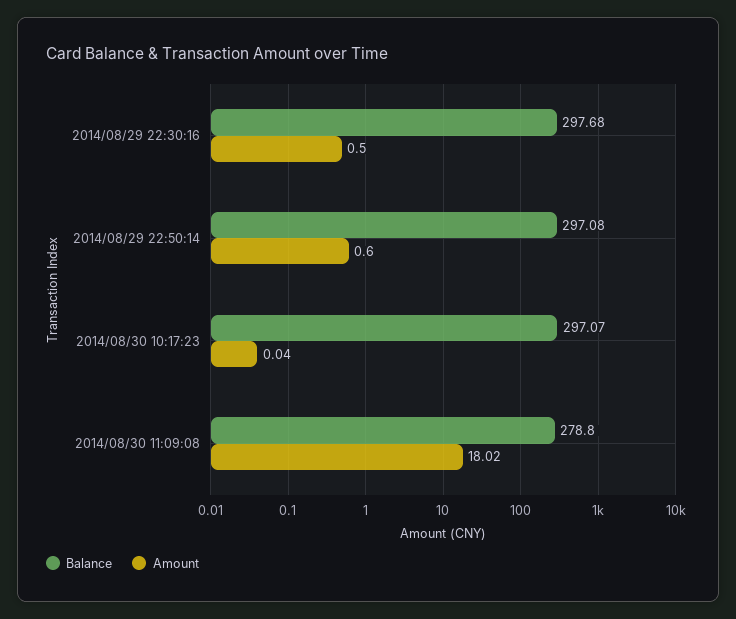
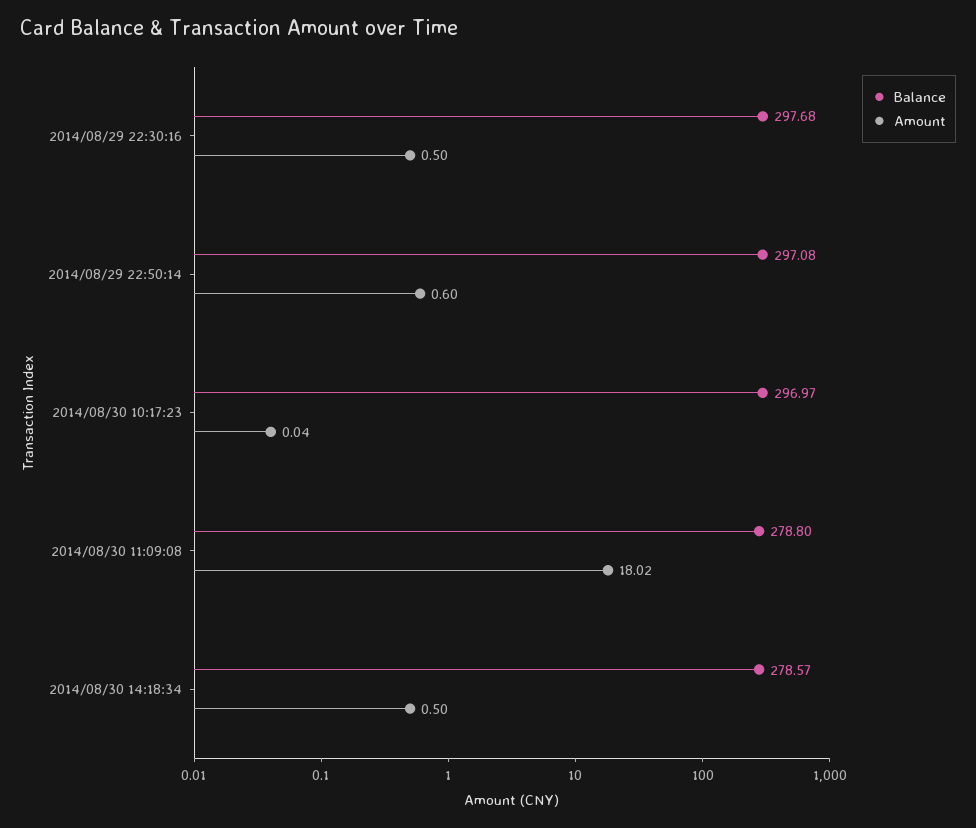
Balance, 2014/08/30 10:17:23: 297.07 -> 296.97
Balance, 2014/08/30 14:18:34: none -> 278.57
Amount, 2014/08/30 14:18:34: none -> 0.5

